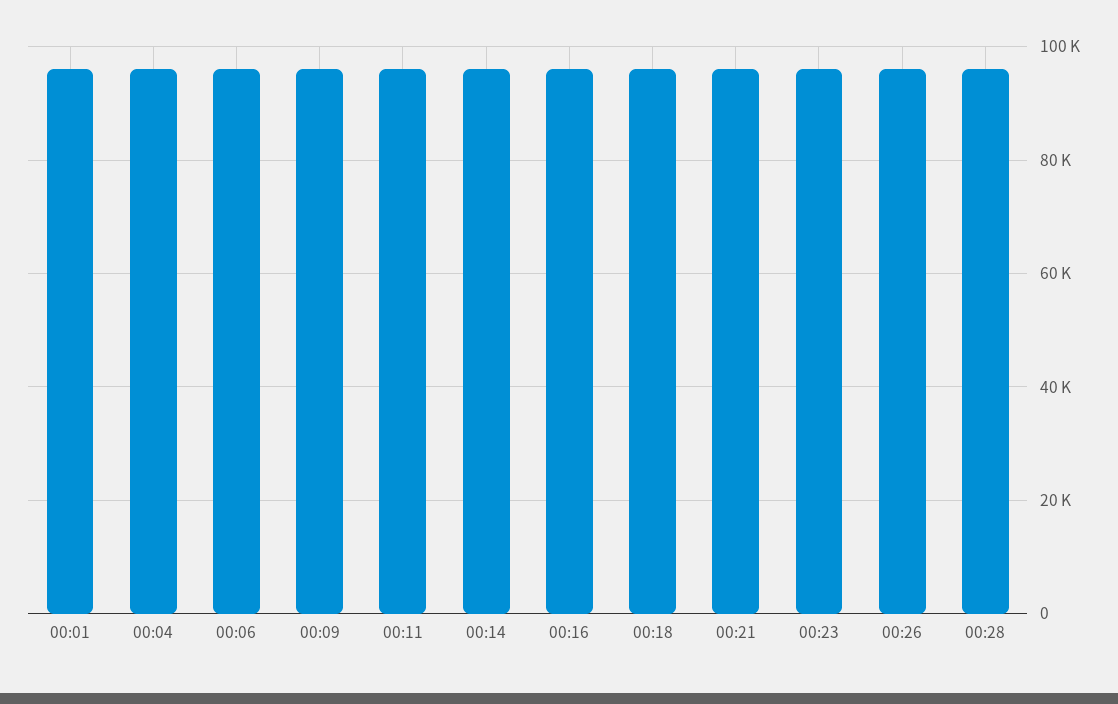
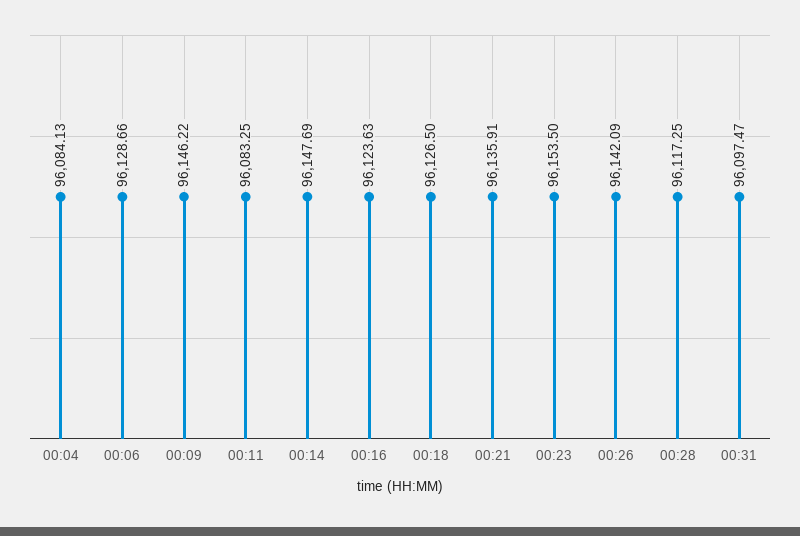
00:01: 96000 -> none
00:31: none -> 96097.47

